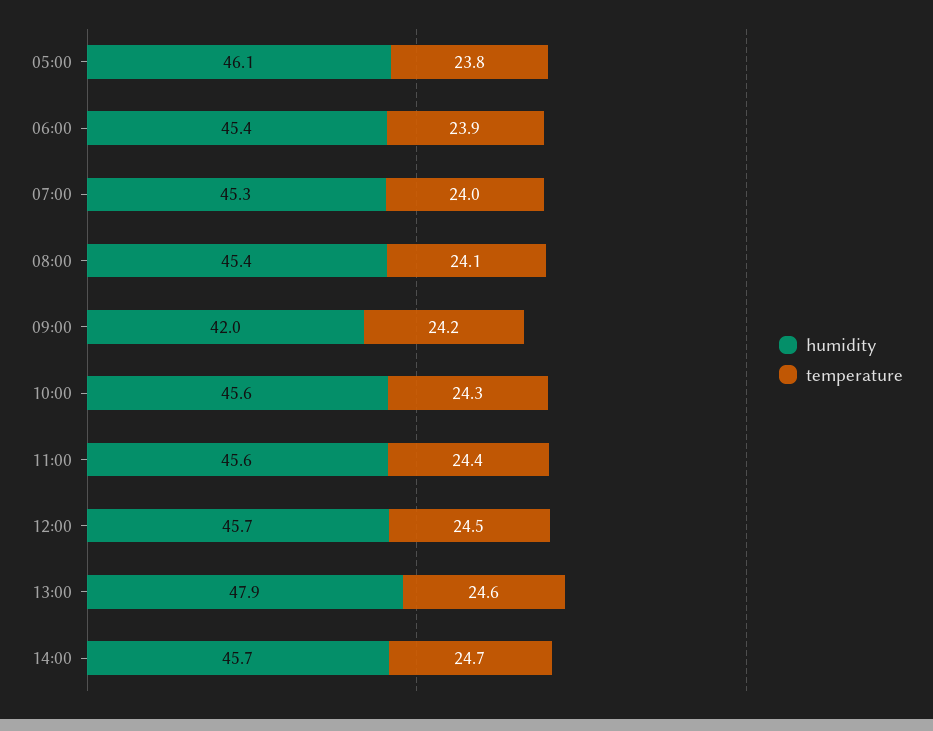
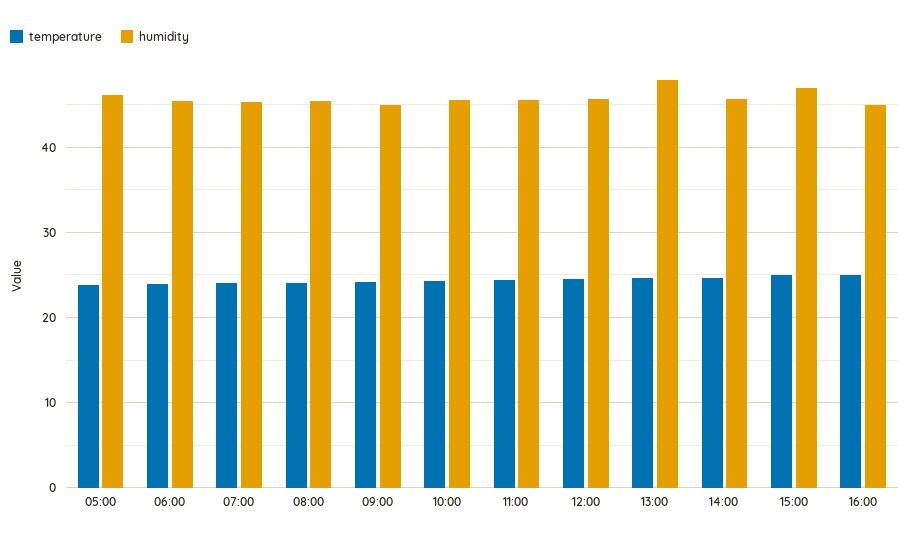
humidity, 09:00: 42 -> 45
temperature, 15:00: none -> 25
humidity, 15:00: none -> 47
temperature, 16:00: none -> 25
humidity, 16:00: none -> 45

